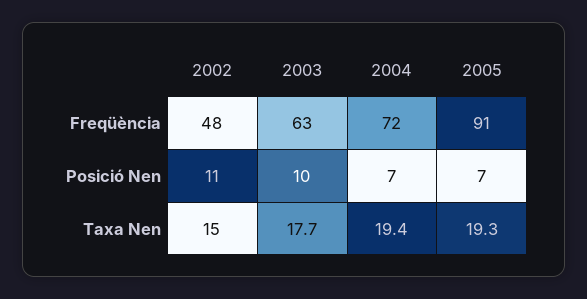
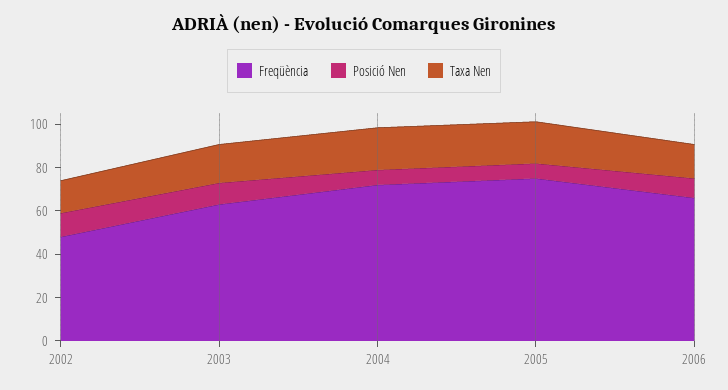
Freqüència, 2005: 91 -> 75
Freqüència, 2006: none -> 65
Posició Nen, 2006: none -> 10
Taxa Nen, 2006: none -> 15

